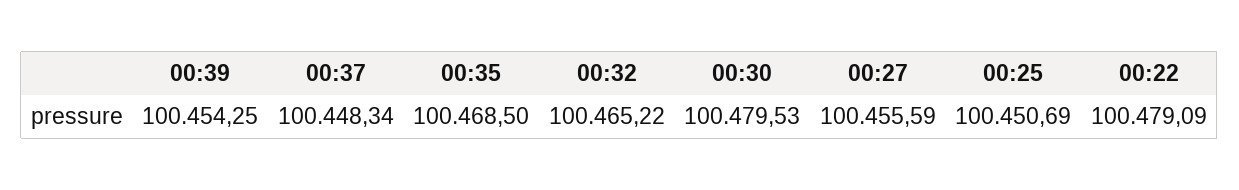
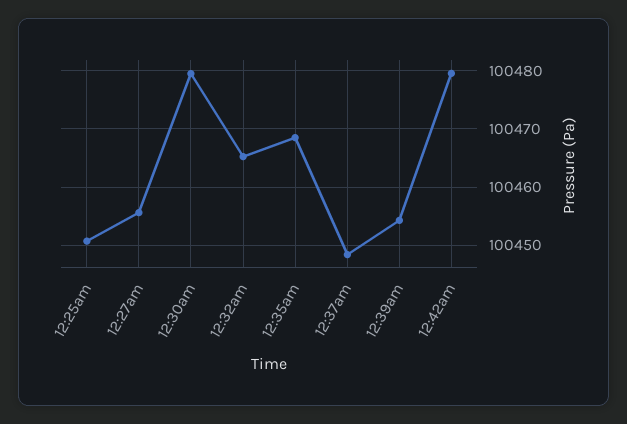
00:22: 100479.09 -> none
12:42am: none -> 100480

